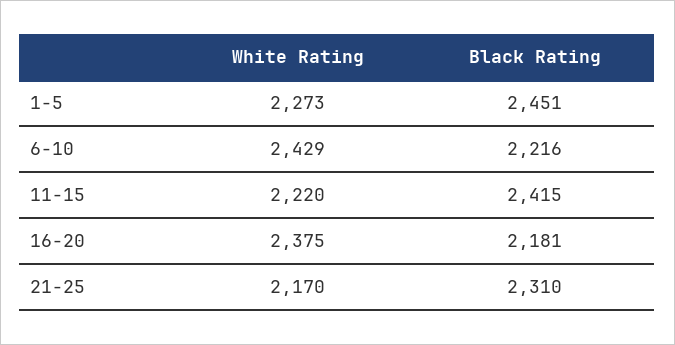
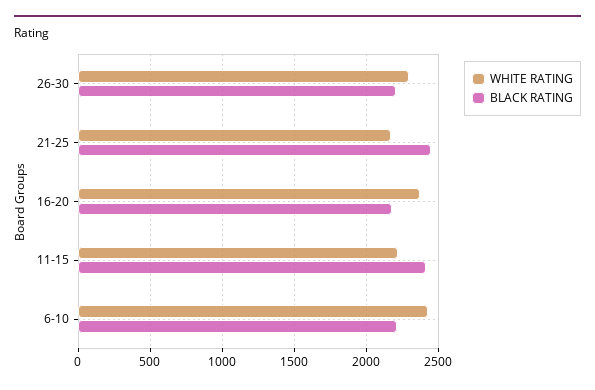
White Rating, 1-5: 2273 -> none
Black Rating, 1-5: 2451 -> none
Black Rating, 21-25: 2310 -> 2450
White Rating, 26-30: none -> 2300
Black Rating, 26-30: none -> 2200

